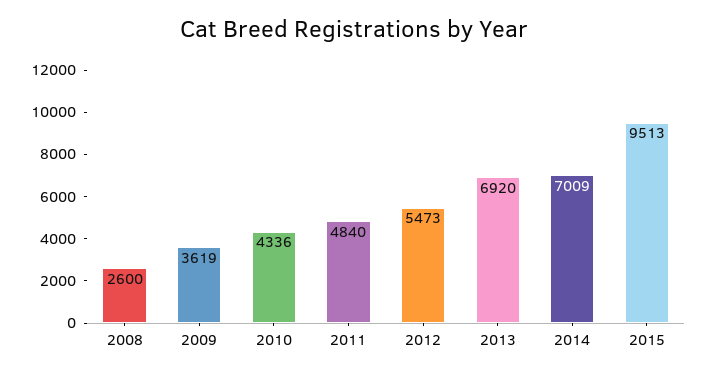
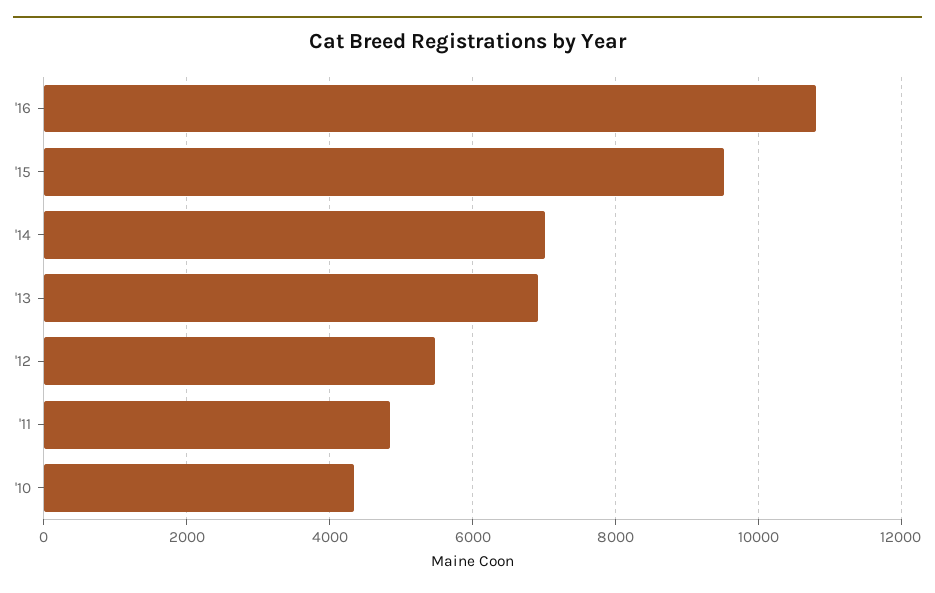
2008: 2600 -> none
2009: 3619 -> none
'16: none -> 10800

